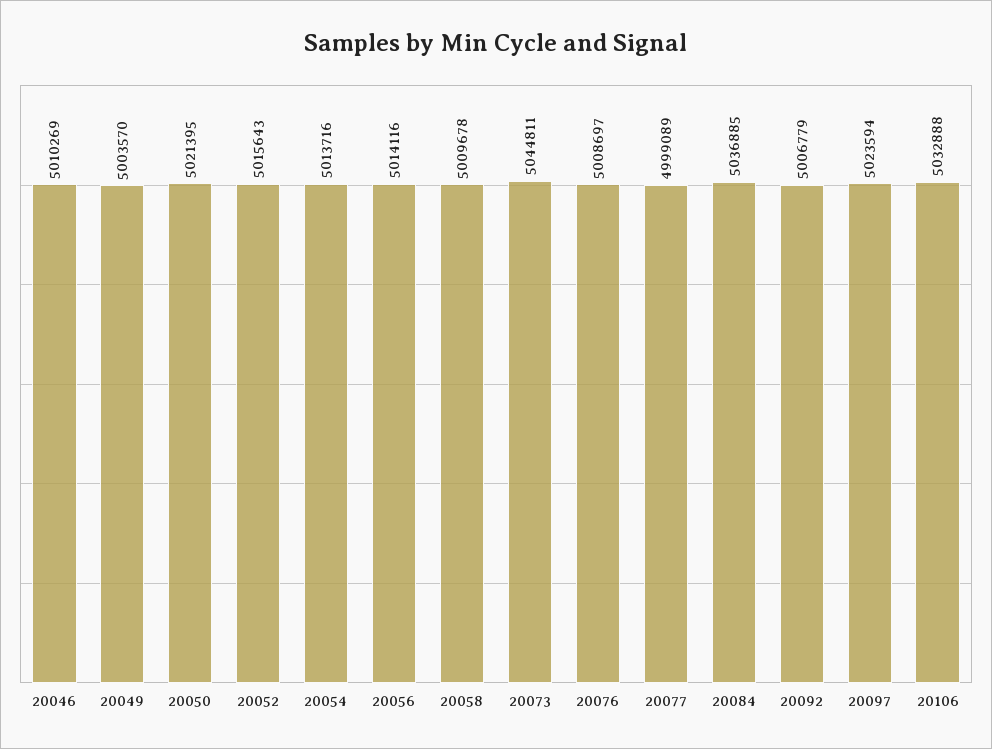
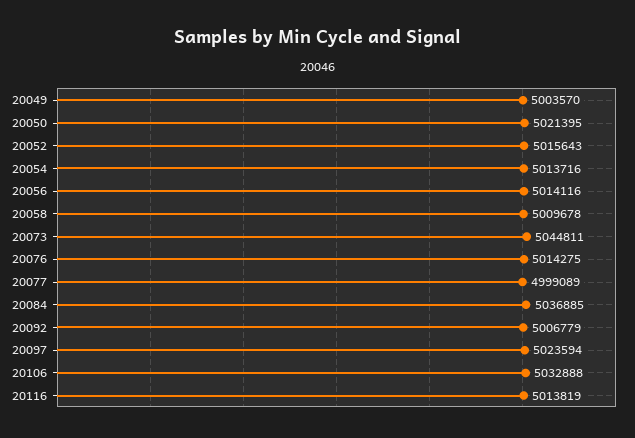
20046: 5010269 -> none
20076: 5008697 -> 5014275
20116: none -> 5013819

